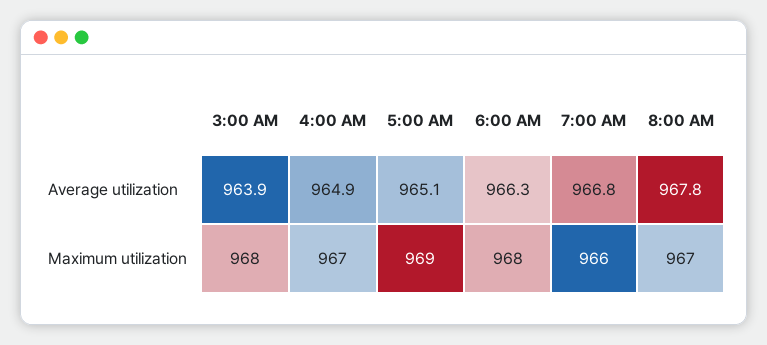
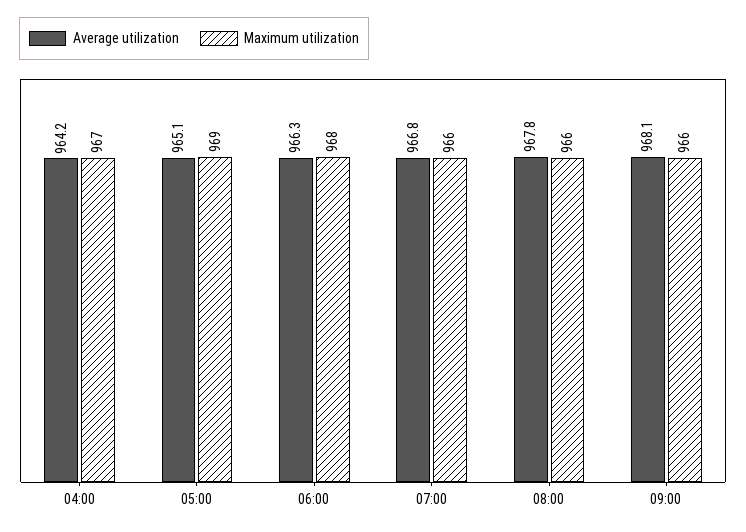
Average utilization, 3:00 AM: 963.9 -> none
Average utilization, 4:00 AM: 964.9 -> 964.2
Maximum utilization, 3:00 AM: 968 -> none
Maximum utilization, 8:00 AM: 967 -> 966
Average utilization, 09:00: none -> 968.1
Maximum utilization, 09:00: none -> 966

